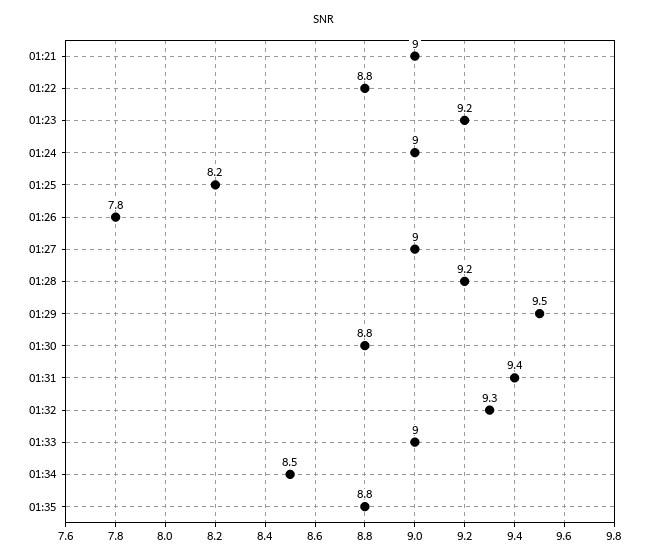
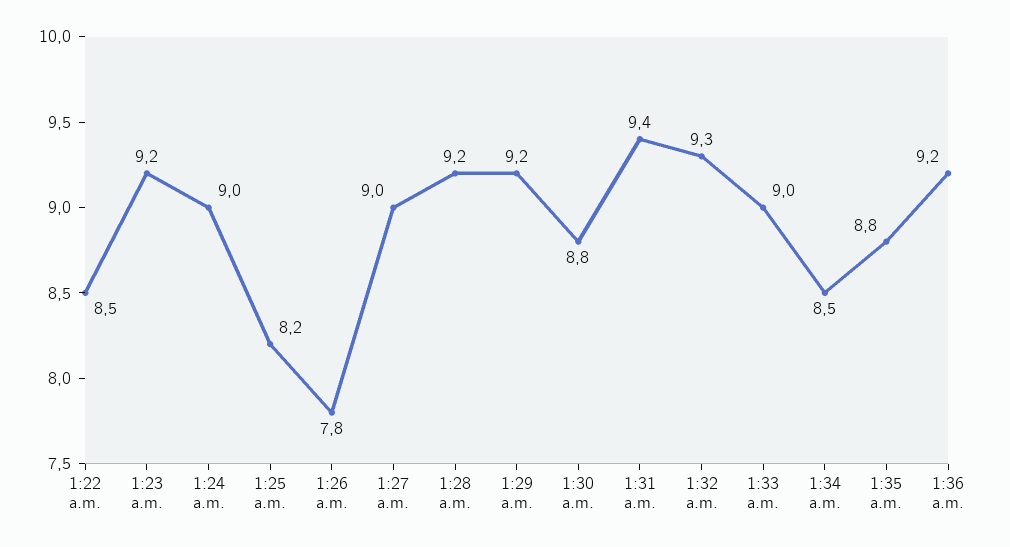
01:21: 9 -> none
01:22: 8.8 -> 8.5
01:29: 9.5 -> 9.2
1:36 a.m.: none -> 9.2

